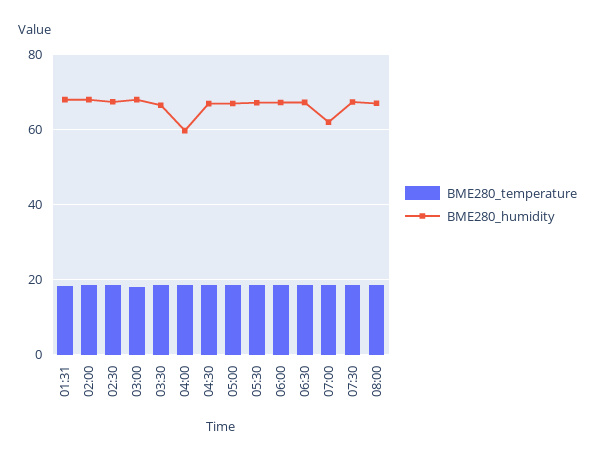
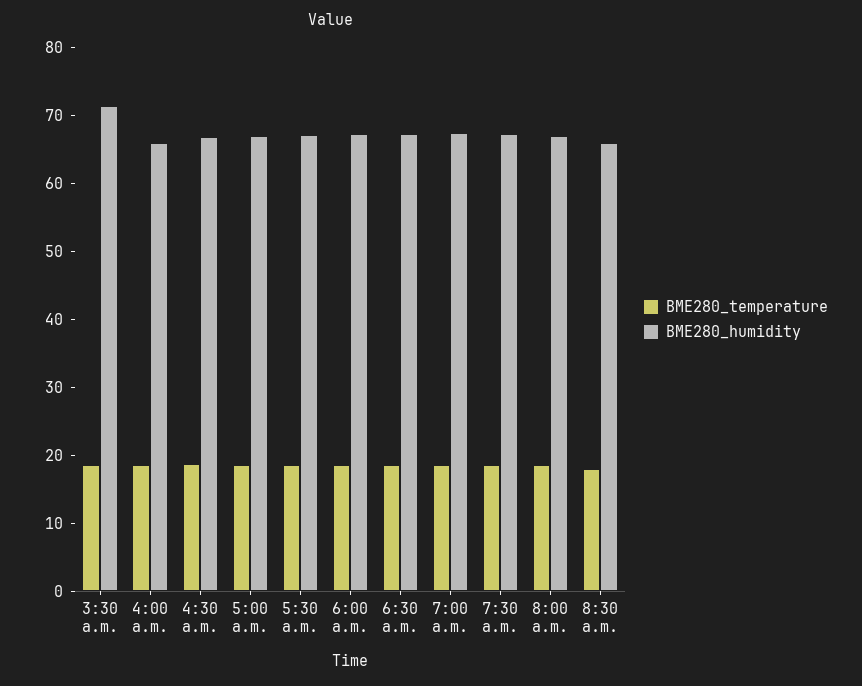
BME280_temperature, 01:31: 18 -> none
BME280_humidity, 01:31: 68 -> none
BME280_temperature, 02:00: 18 -> none
BME280_humidity, 02:00: 68 -> none
BME280_temperature, 02:30: 18 -> none
BME280_humidity, 02:30: 68 -> none
BME280_temperature, 03:00: 18 -> none
BME280_humidity, 03:00: 68 -> none
BME280_humidity, 03:30: 66 -> 72
BME280_humidity, 04:00: 60 -> 66
BME280_humidity, 07:00: 62 -> 68
BME280_temperature, 8:30 a.m.: none -> 18
BME280_humidity, 8:30 a.m.: none -> 66

